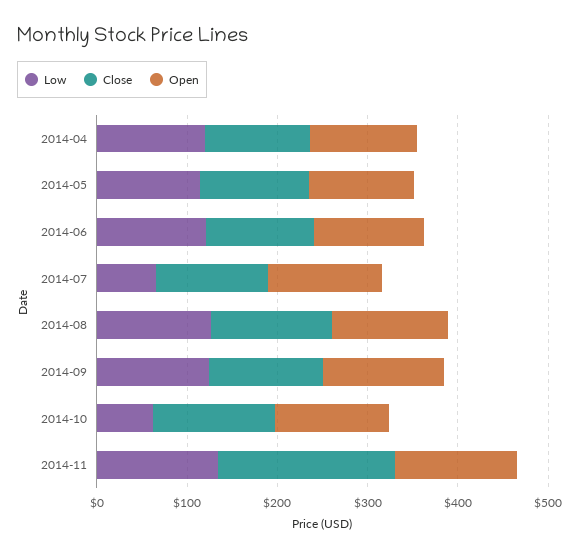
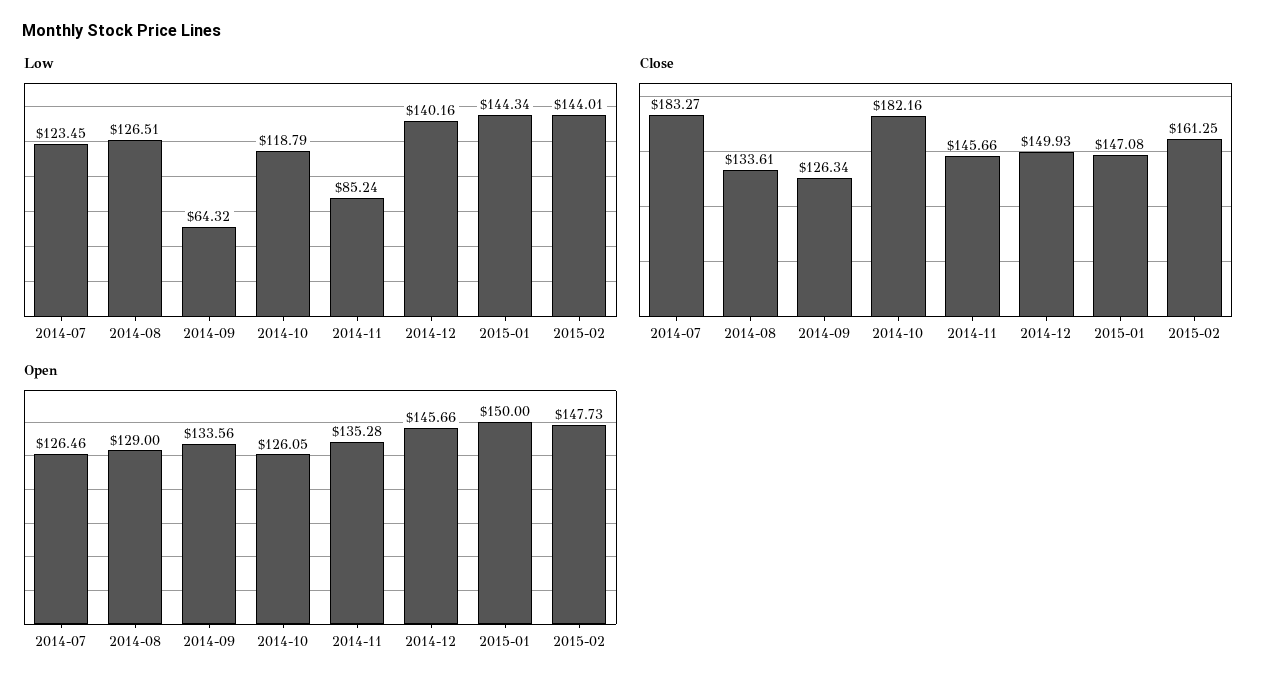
Low, 2014-04: 120 -> none
Close, 2014-04: 120 -> none
Open, 2014-04: 120 -> none
Low, 2014-05: 120 -> none
Close, 2014-05: 120 -> none
Open, 2014-05: 120 -> none
Low, 2014-06: 120 -> none
Close, 2014-06: 120 -> none
Open, 2014-06: 120 -> none
Low, 2014-07: 60 -> 123.45
Close, 2014-07: 120 -> 183.27
Low, 2014-09: 120 -> 64.32
Low, 2014-10: 60 -> 118.79
Close, 2014-10: 140 -> 182.16
Low, 2014-11: 140 -> 85.24
Close, 2014-11: 200 -> 145.66
Low, 2014-12: none -> 140.16
Low, 2015-01: none -> 144.34
Low, 2015-02: none -> 144.01
Close, 2014-12: none -> 149.93
Close, 2015-01: none -> 147.08
Close, 2015-02: none -> 161.25
Open, 2014-12: none -> 145.66
Open, 2015-01: none -> 150
Open, 2015-02: none -> 147.73

